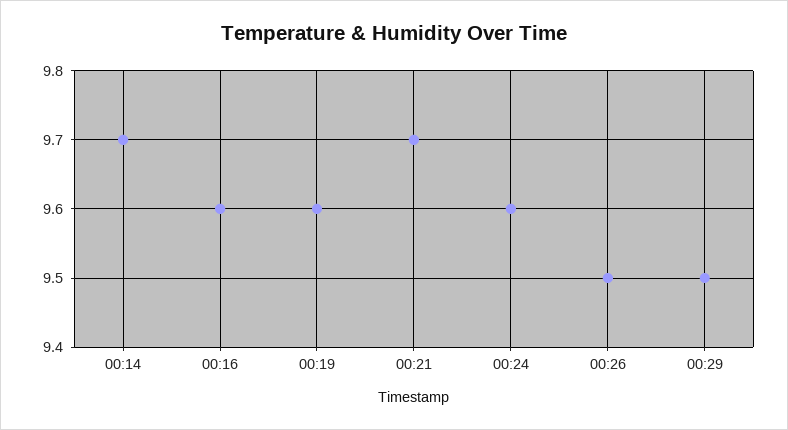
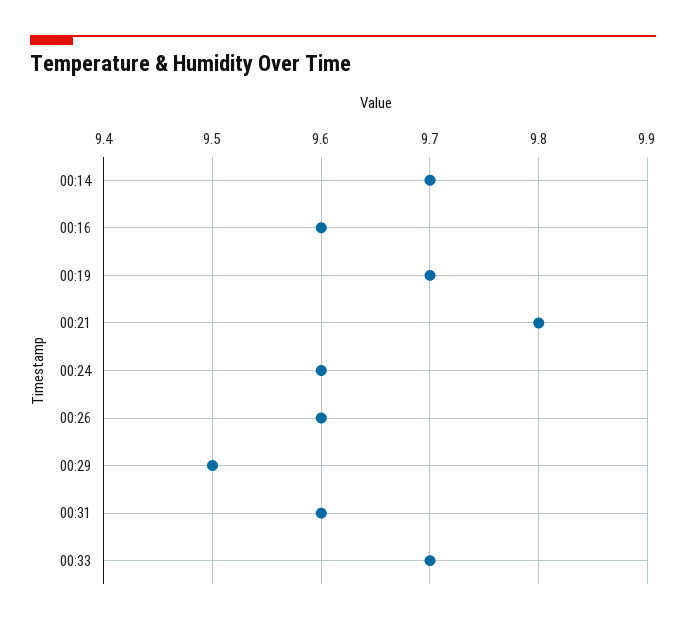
00:19: 9.6 -> 9.7
00:21: 9.7 -> 9.8
00:26: 9.5 -> 9.6
00:31: none -> 9.6
00:33: none -> 9.7

